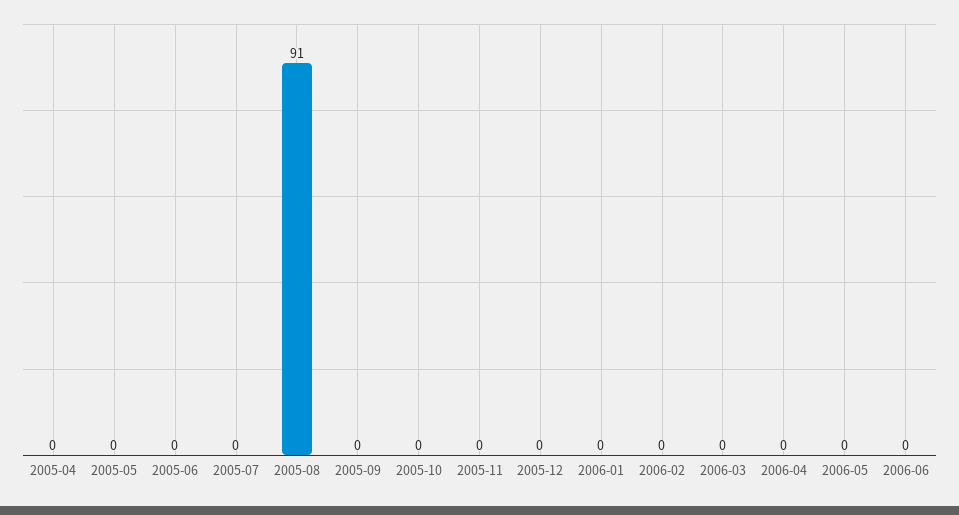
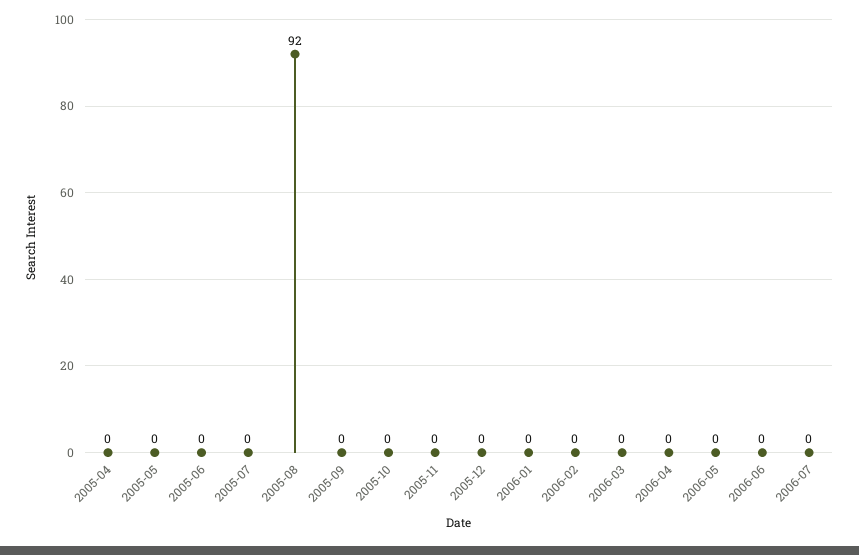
2005-08: 91 -> 92
2006-07: none -> 0

